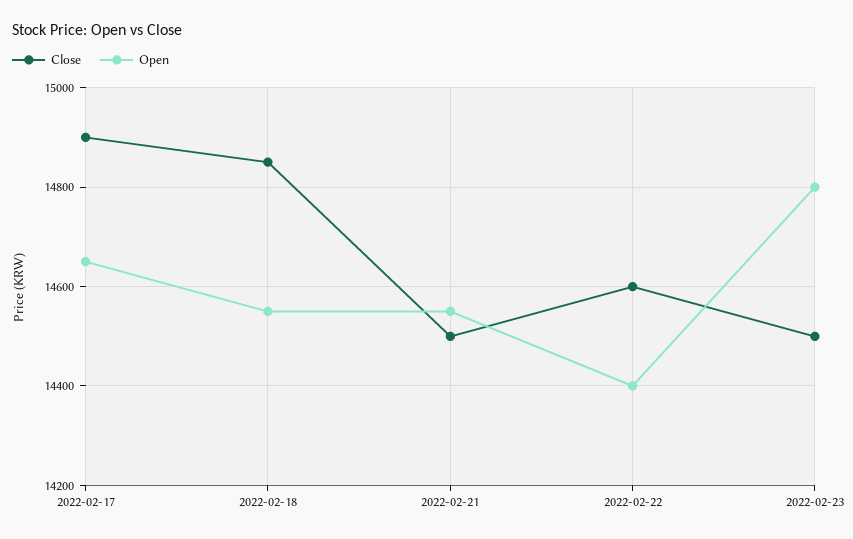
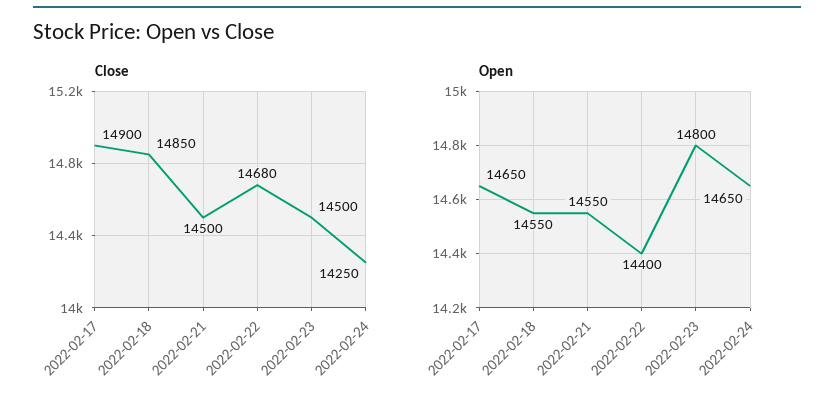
Close, 2022-02-22: 14600 -> 14680
Close, 2022-02-24: none -> 14250
Open, 2022-02-24: none -> 14650

